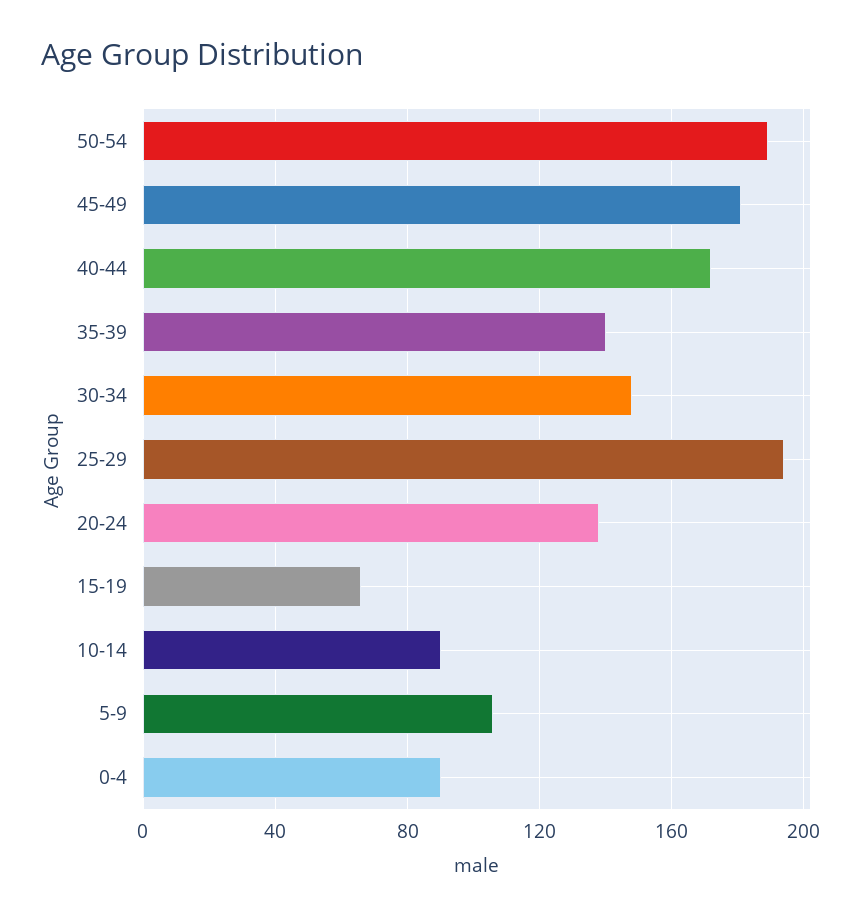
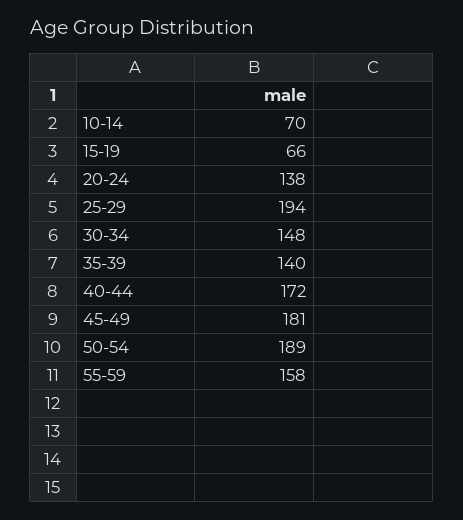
10-14: 90 -> 70
5-9: 105 -> none
0-4: 90 -> none
55-59: none -> 158

